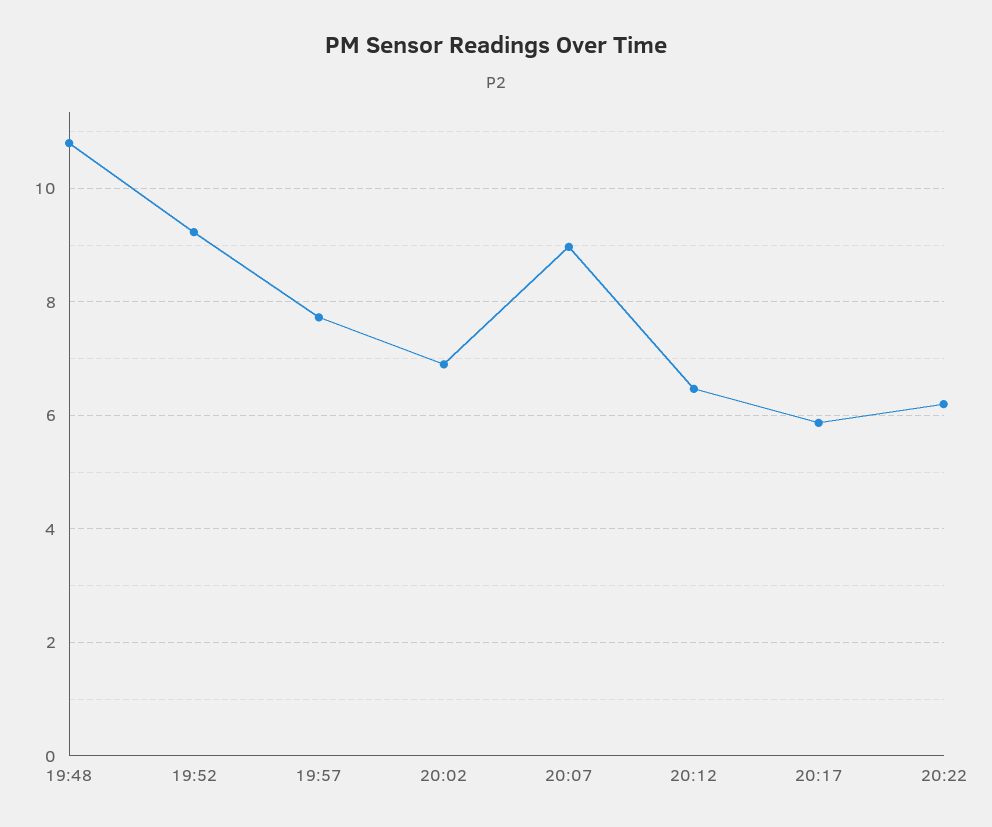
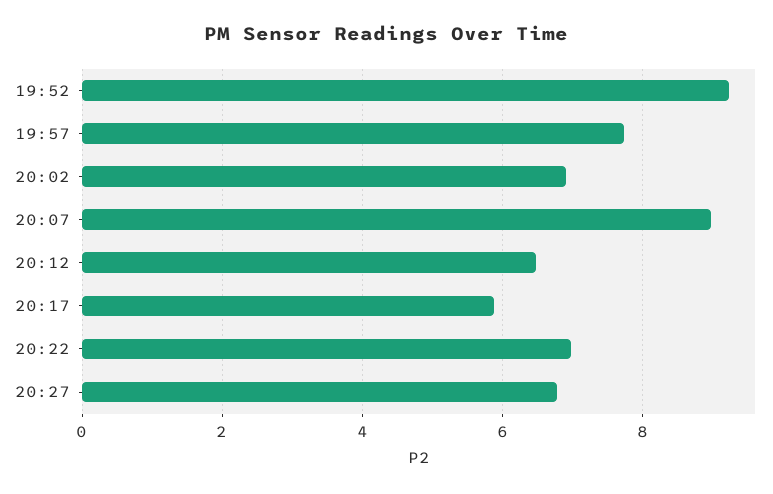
19:48: 10.8 -> none
20:22: 6.2 -> 7
20:27: none -> 6.8

